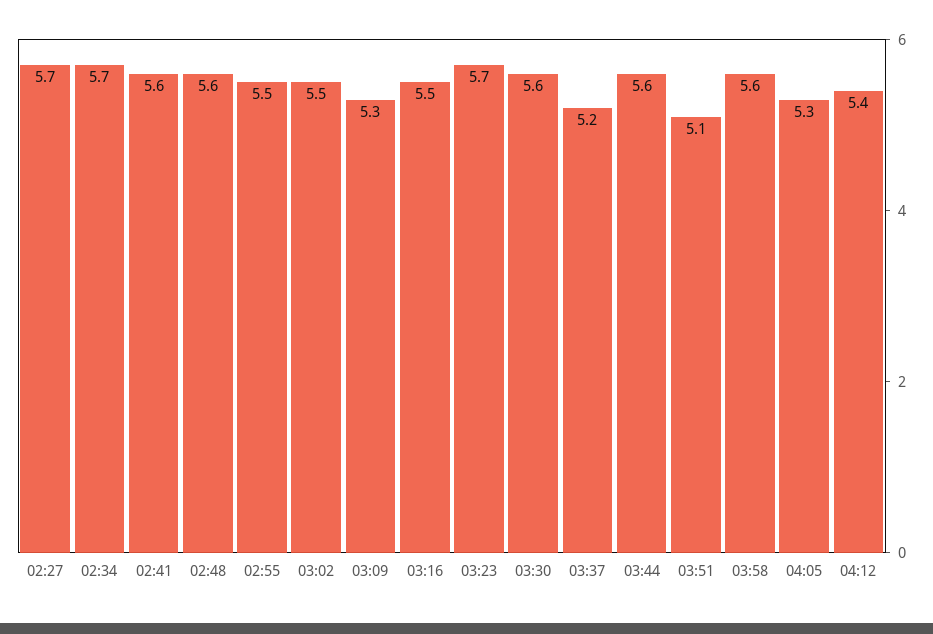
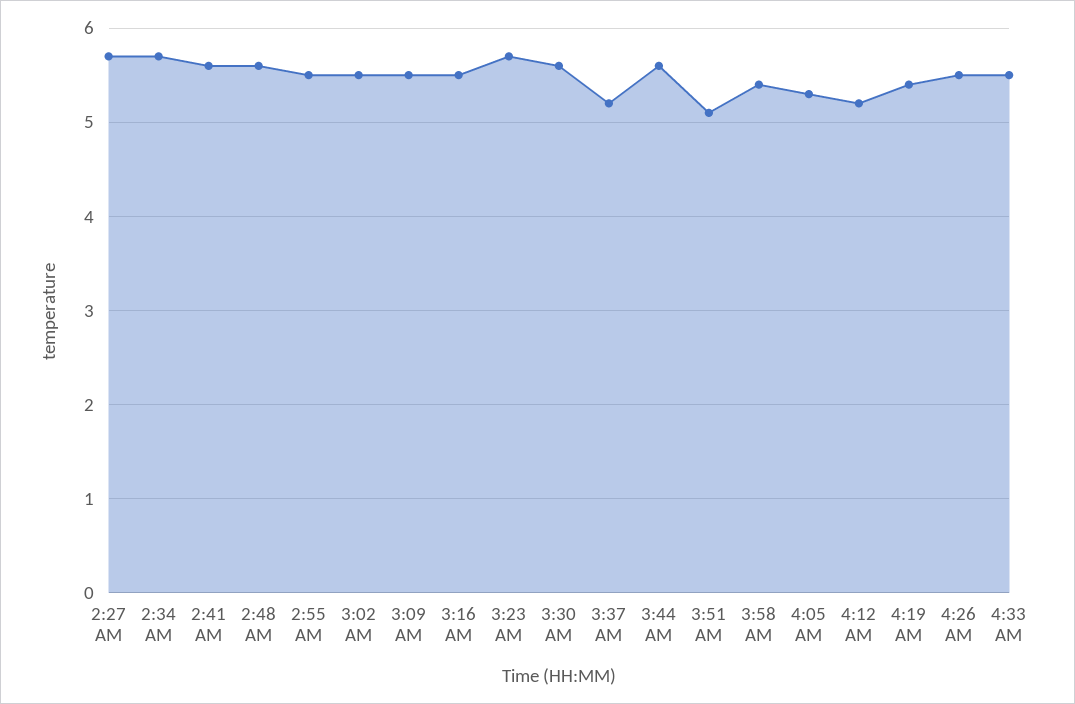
03:09: 5.3 -> 5.5
03:58: 5.6 -> 5.4
04:12: 5.4 -> 5.2
4:19 AM: none -> 5.4
4:26 AM: none -> 5.5
4:33 AM: none -> 5.5

